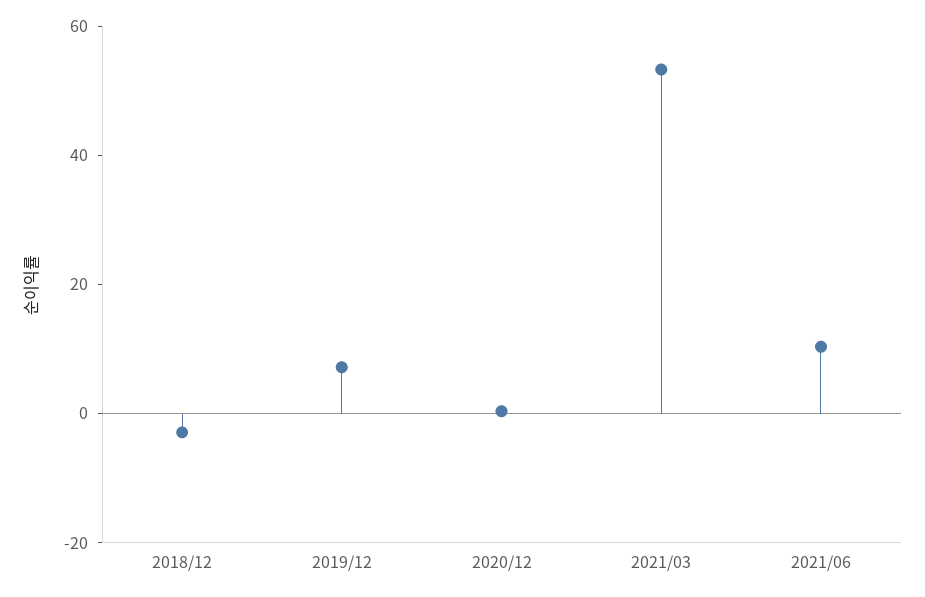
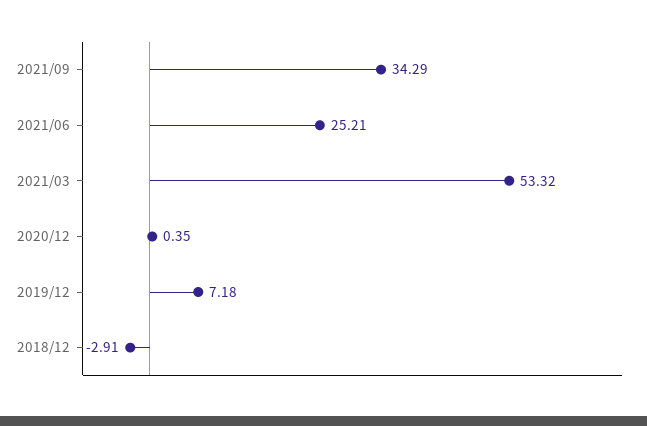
2021/06: 10 -> 25.21
2021/09: none -> 34.29

